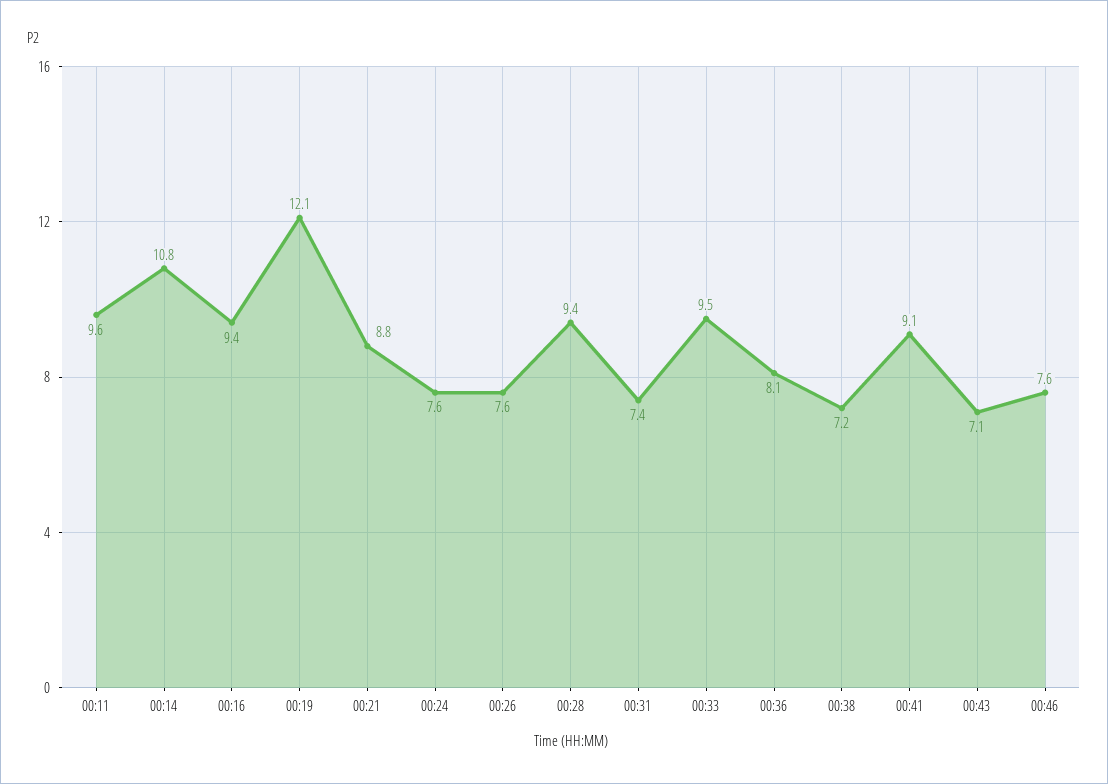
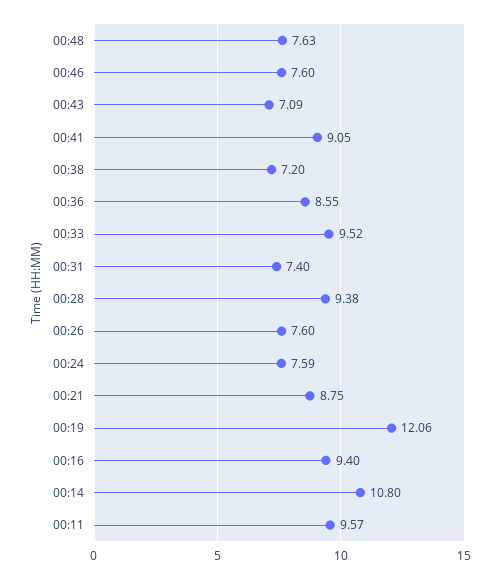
00:36: 8.1 -> 8.55
00:48: none -> 7.63

